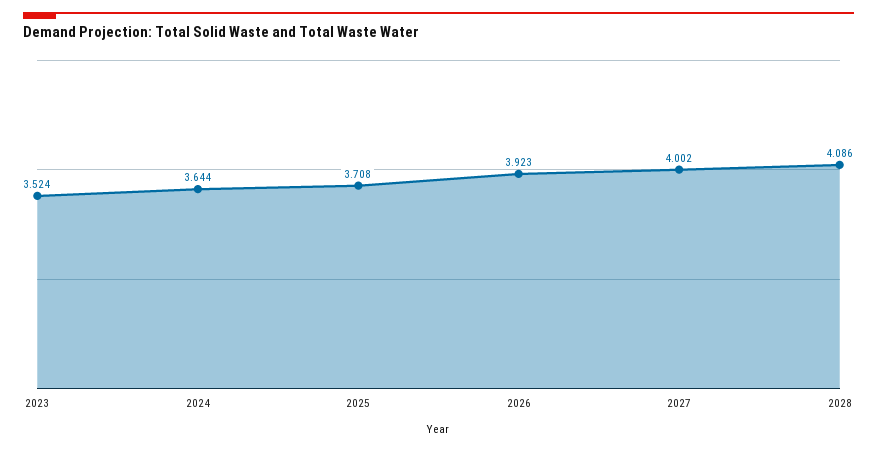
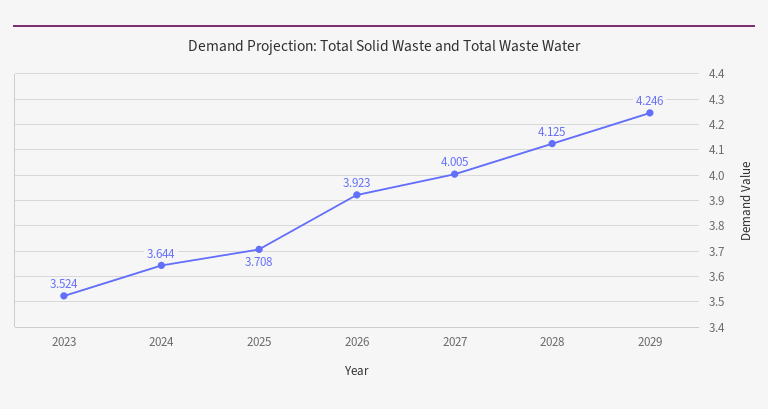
2027: 4.002 -> 4.005
2028: 4.086 -> 4.125
2029: none -> 4.246

